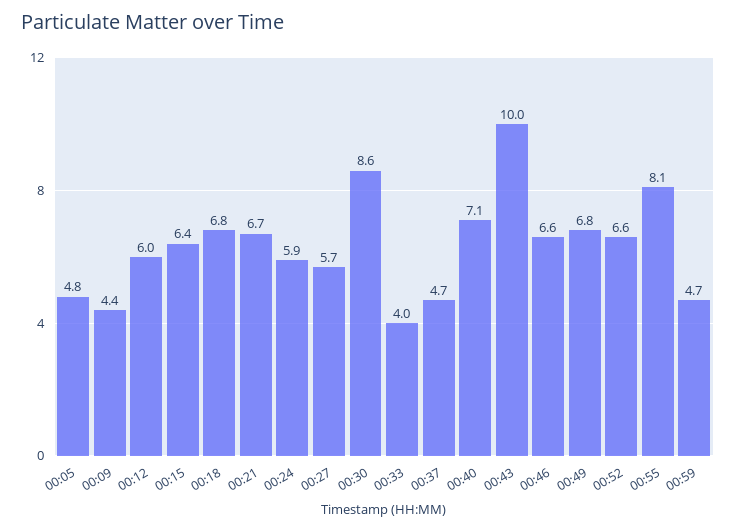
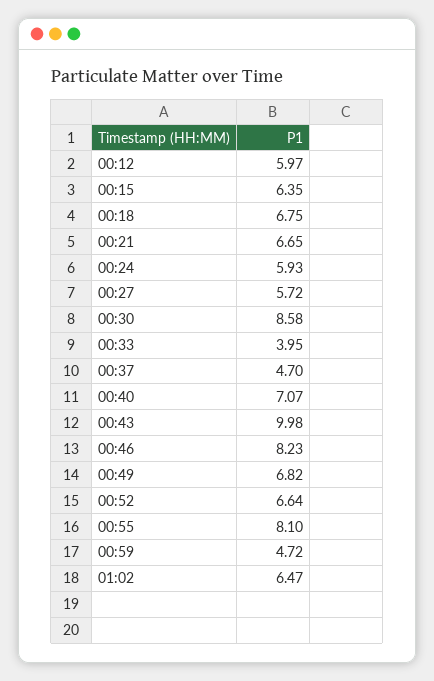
00:05: 4.8 -> none
00:09: 4.4 -> none
00:46: 6.6 -> 8.23
01:02: none -> 6.47

